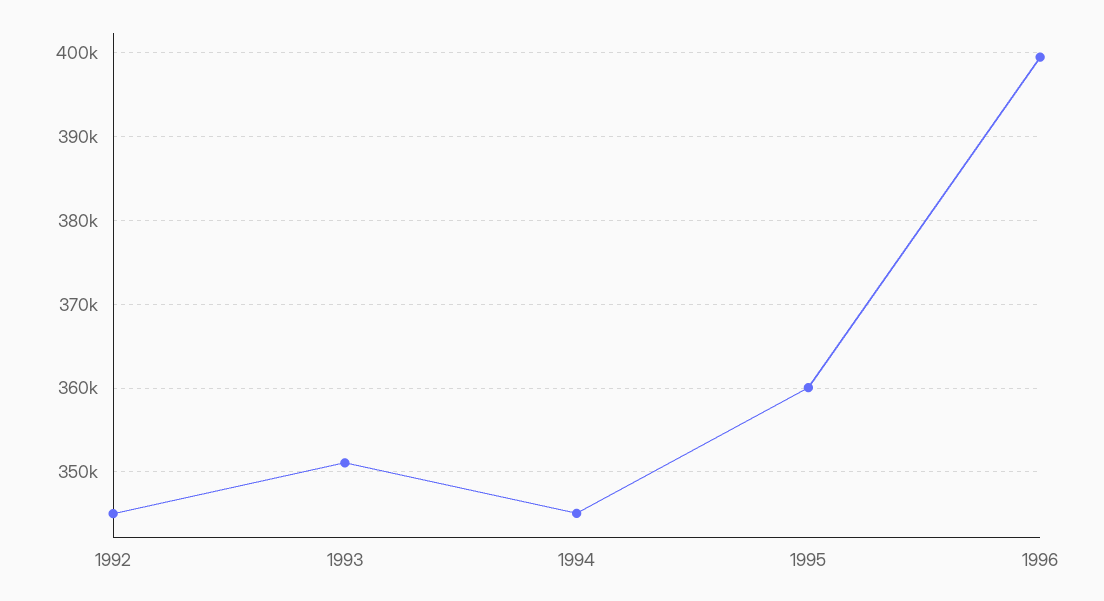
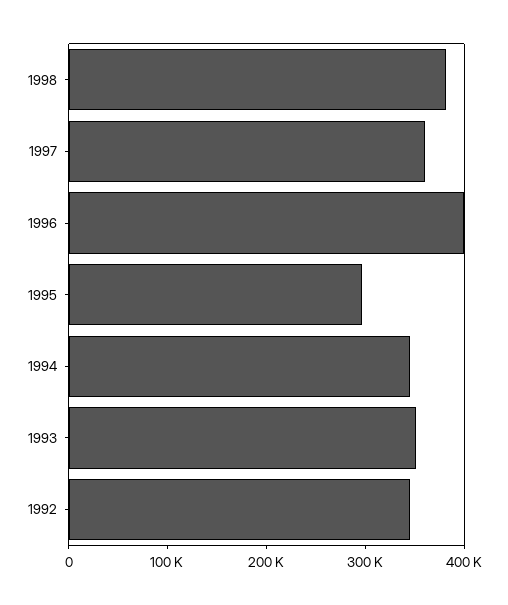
1995: 360000 -> 300000
1998: none -> 380000
1997: none -> 360000

